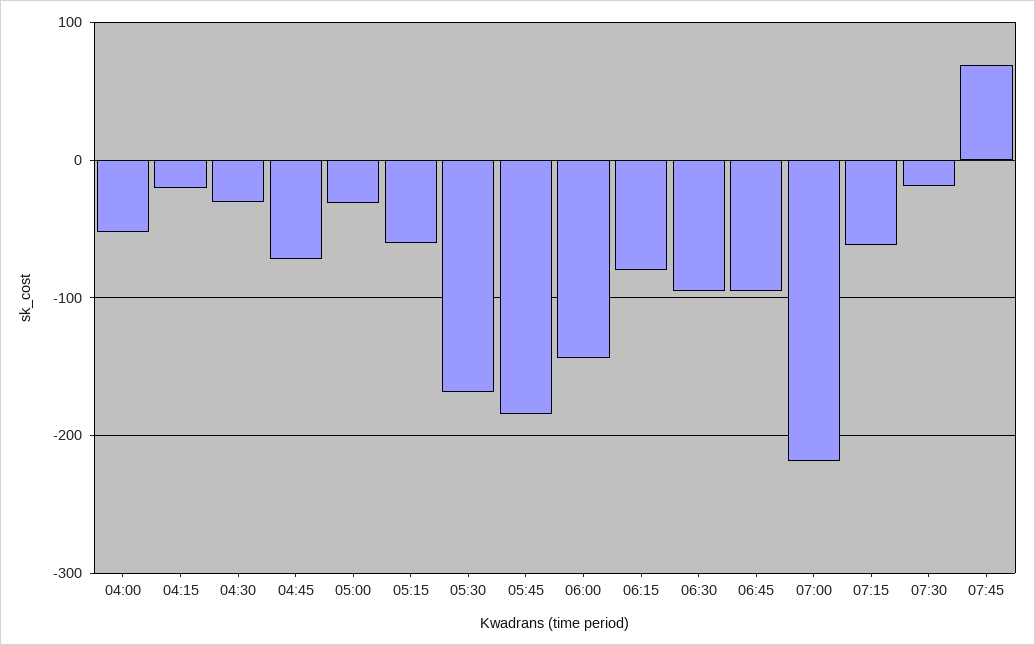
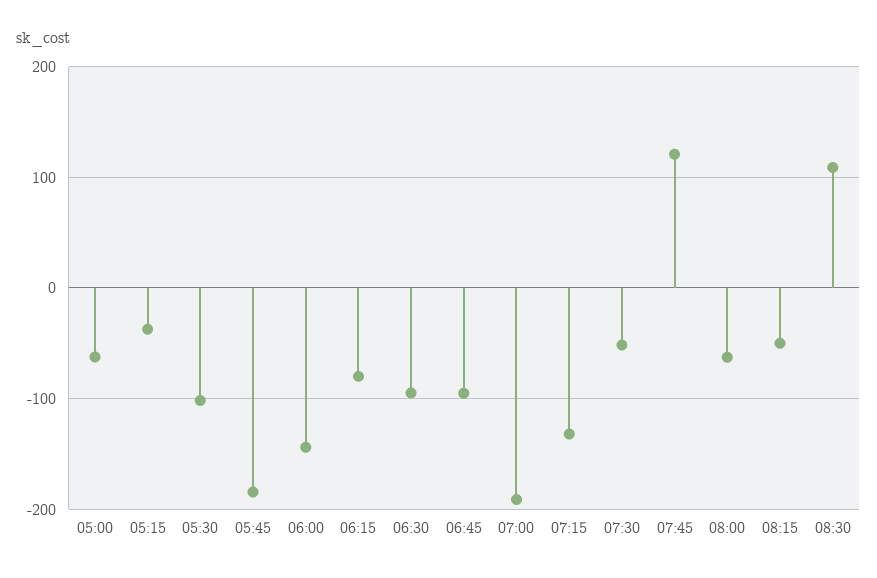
04:00: -50 -> none
04:15: -20 -> none
04:30: -30 -> none
04:45: -70 -> none
05:00: -30 -> -60
05:15: -60 -> -40
05:30: -170 -> -100
07:00: -220 -> -190
07:15: -60 -> -130
07:30: -20 -> -50
07:45: 70 -> 120
08:00: none -> -60
08:15: none -> -50
08:30: none -> 110

